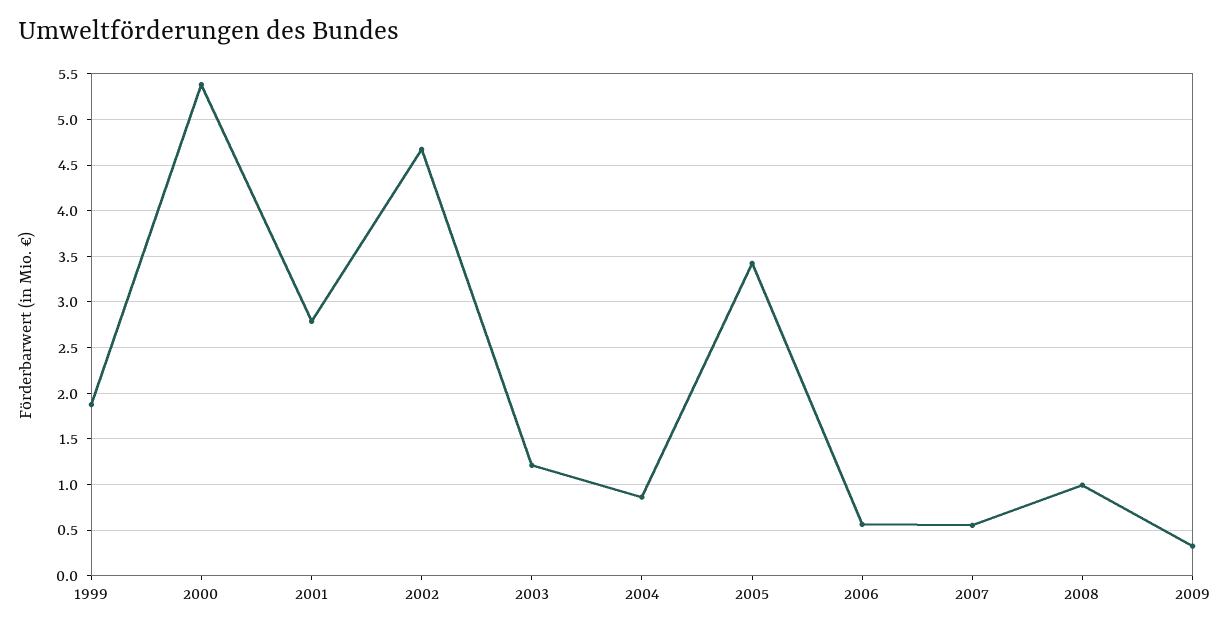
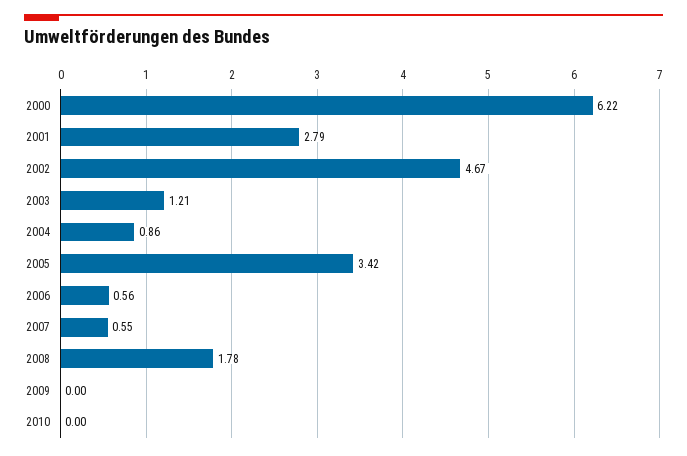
1999: 1.9 -> none
2000: 5.4 -> 6.22
2008: 1 -> 1.78
2009: 0.3 -> 0
2010: none -> 0

